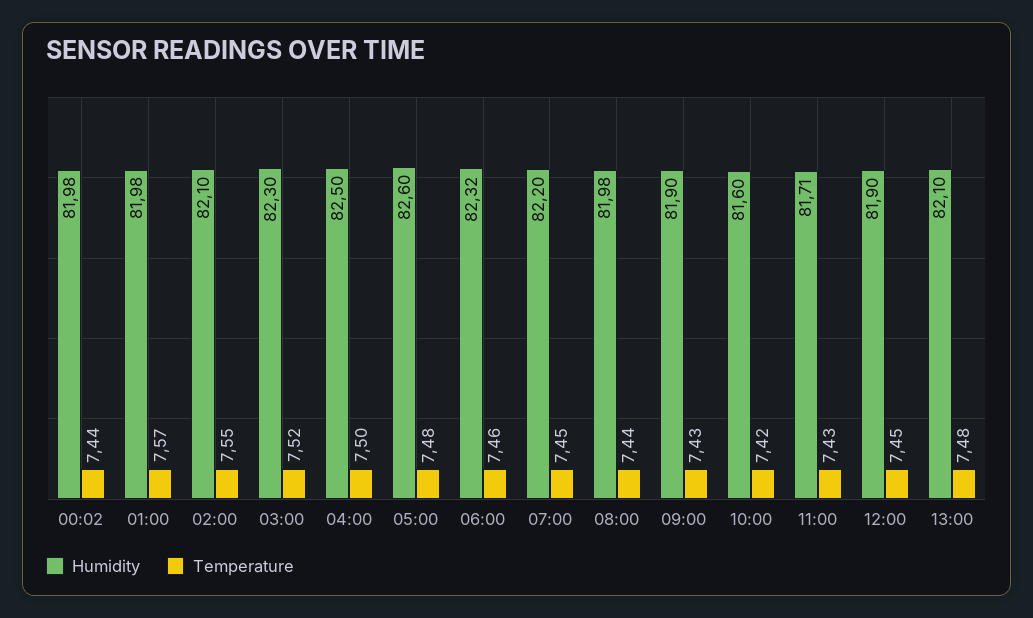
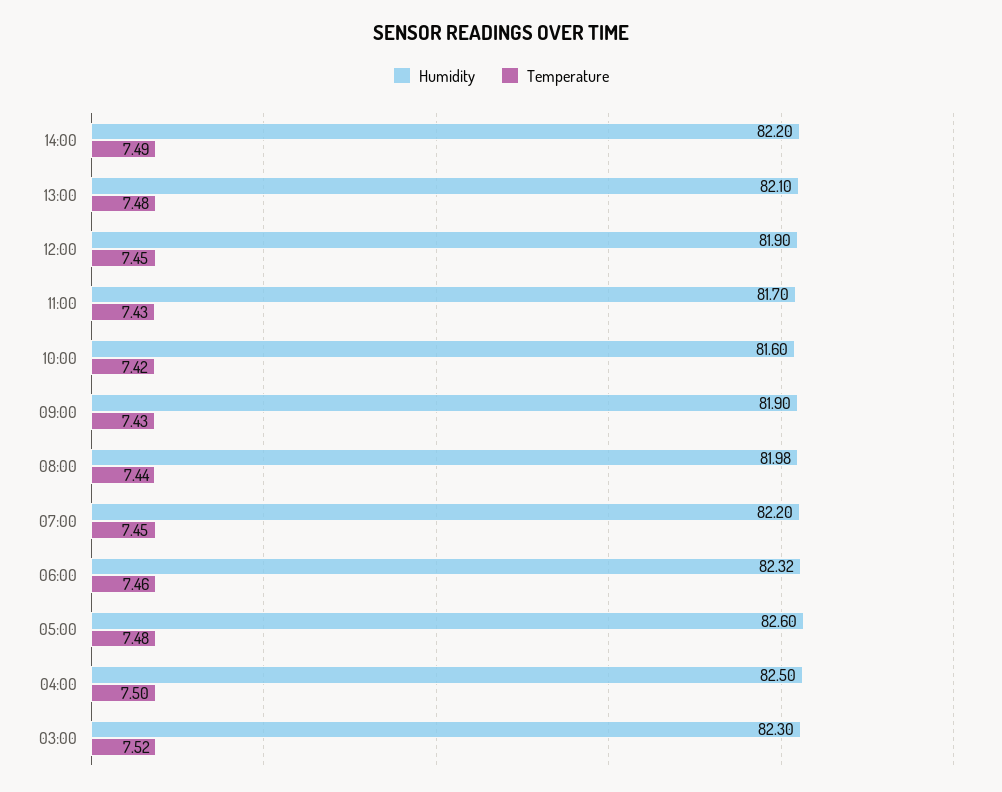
Humidity, 00:02: 81.98 -> none
Temperature, 00:02: 7.44 -> none
Humidity, 01:00: 81.98 -> none
Temperature, 01:00: 7.57 -> none
Humidity, 02:00: 82.1 -> none
Temperature, 02:00: 7.55 -> none
Humidity, 11:00: 81.71 -> 81.7
Humidity, 14:00: none -> 82.2
Temperature, 14:00: none -> 7.49

